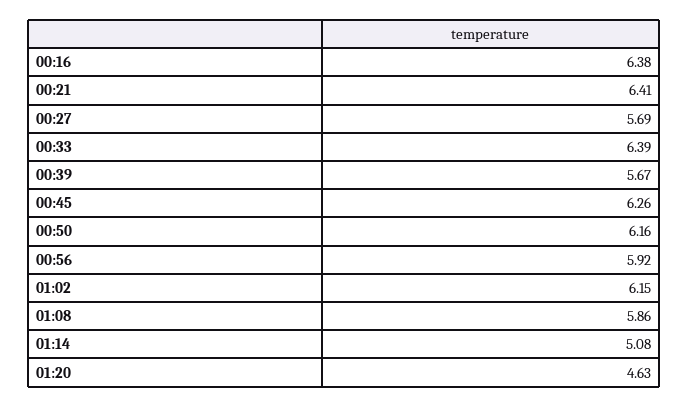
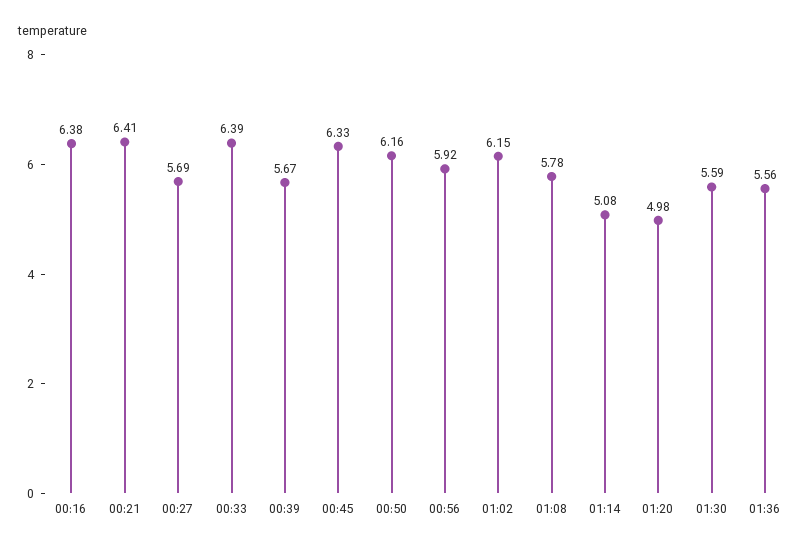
00:45: 6.26 -> 6.33
01:08: 5.86 -> 5.78
01:20: 4.63 -> 4.98
01:30: none -> 5.59
01:36: none -> 5.56

